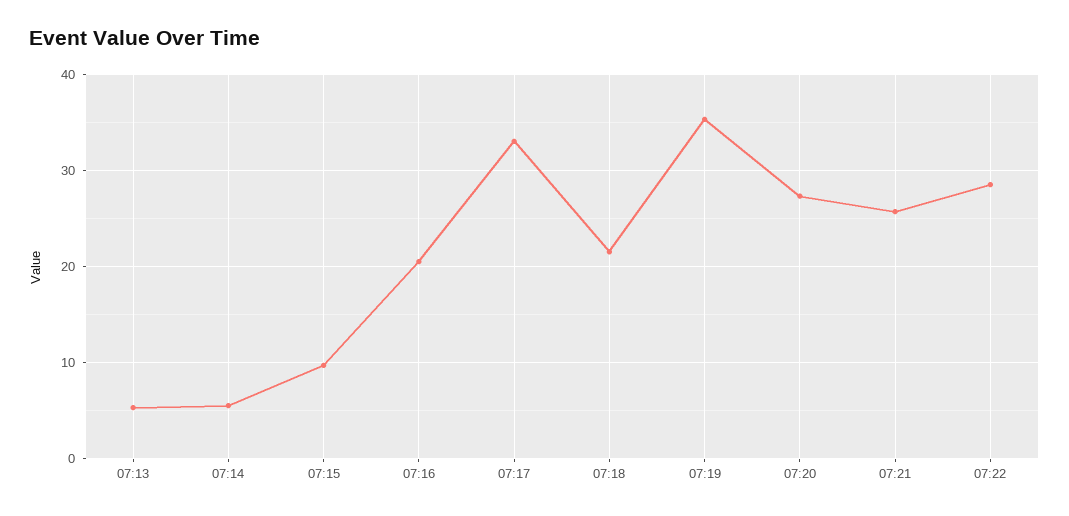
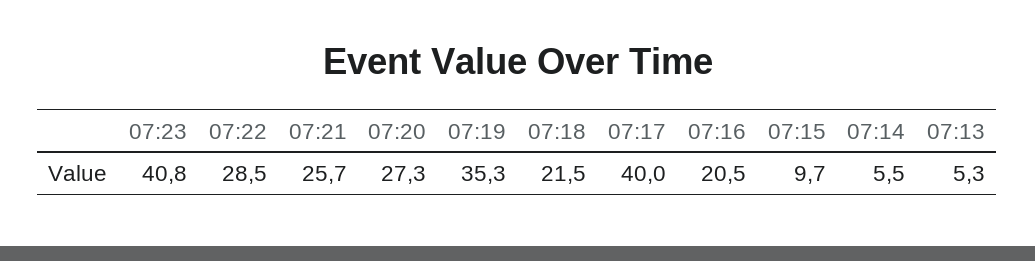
07:17: 33 -> 40
07:23: none -> 40.8

